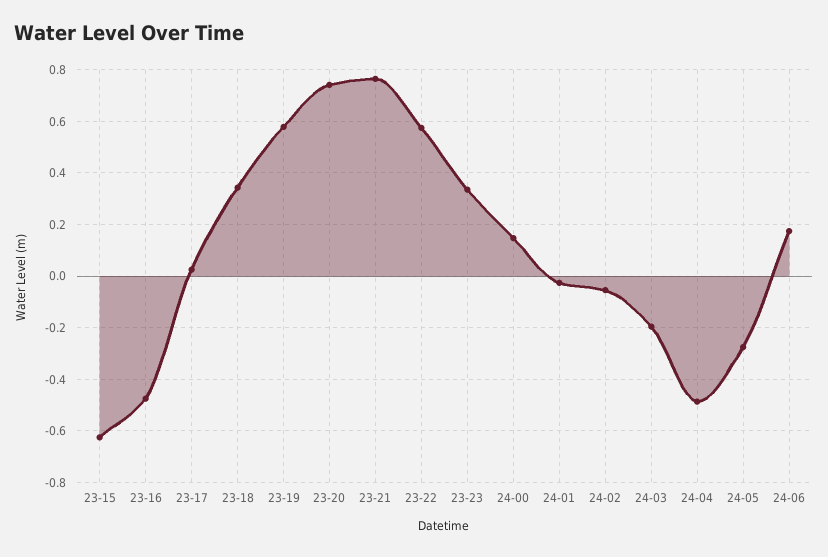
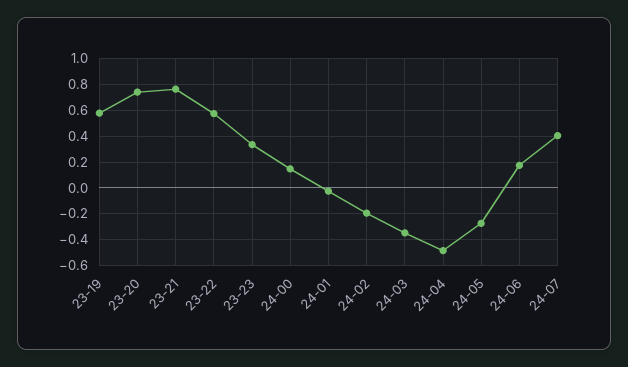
23-15: -0.625 -> none
23-16: -0.475 -> none
23-17: 0.025 -> none
23-18: 0.35 -> none
24-02: -0.05 -> -0.2
24-03: -0.2 -> -0.35
24-07: none -> 0.4

